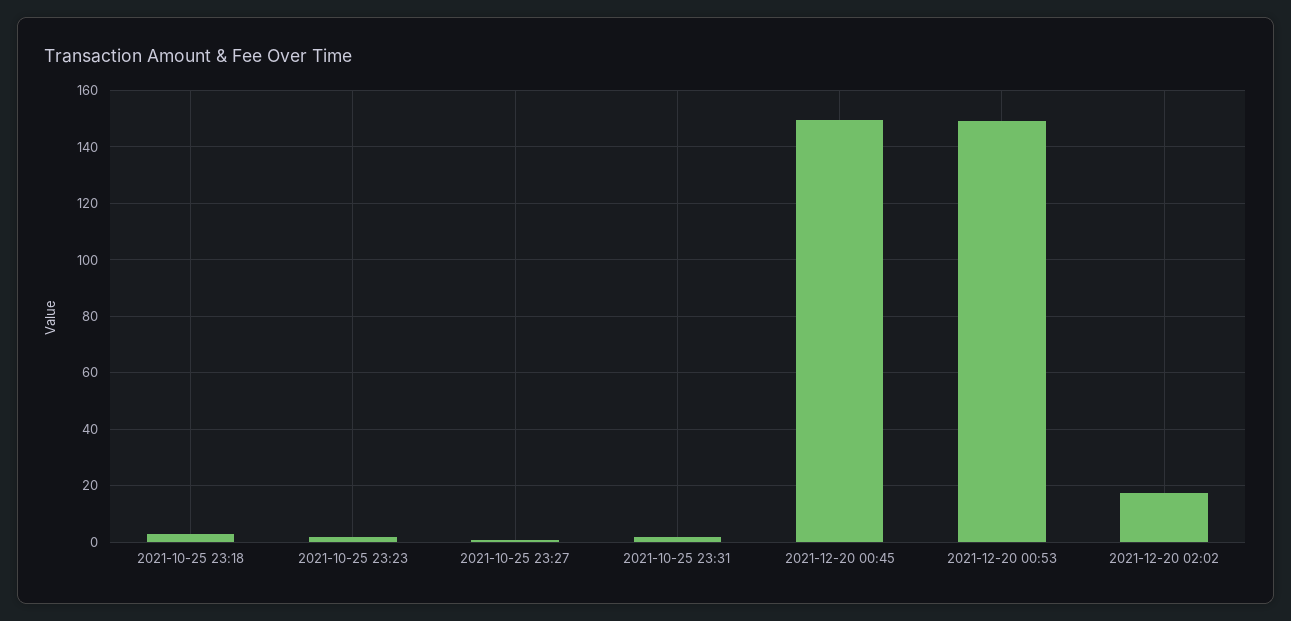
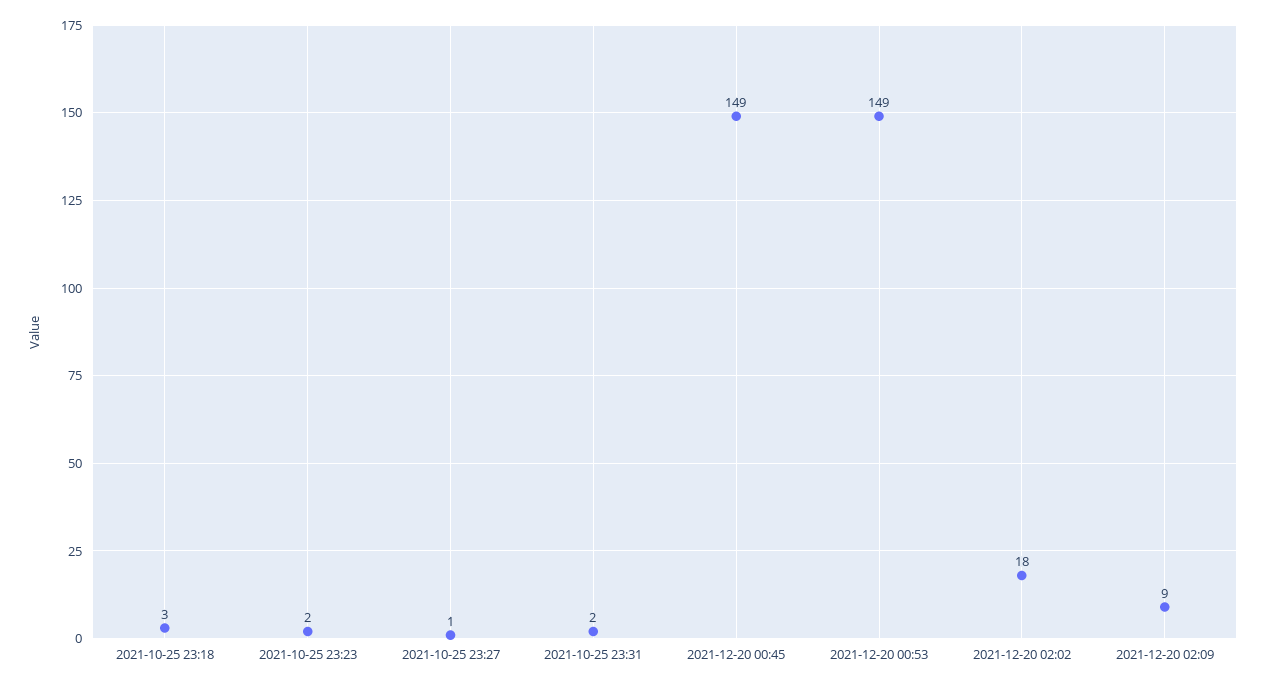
2021-12-20 02:09: none -> 9

